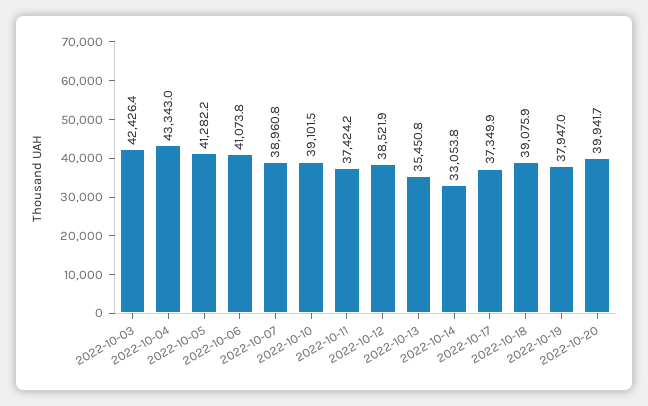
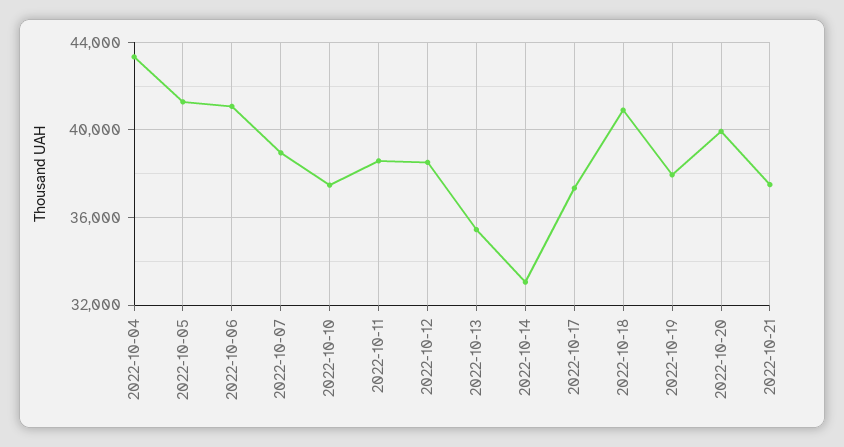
2022-10-03: 42426.4 -> none
2022-10-10: 39101.5 -> 37500
2022-10-11: 37424.2 -> 38500
2022-10-18: 39075.9 -> 41000
2022-10-21: none -> 37500

